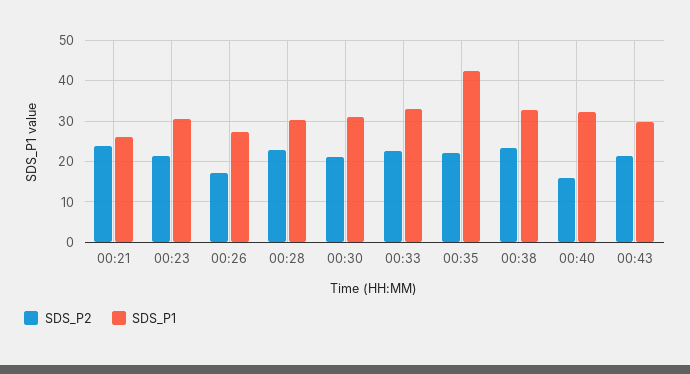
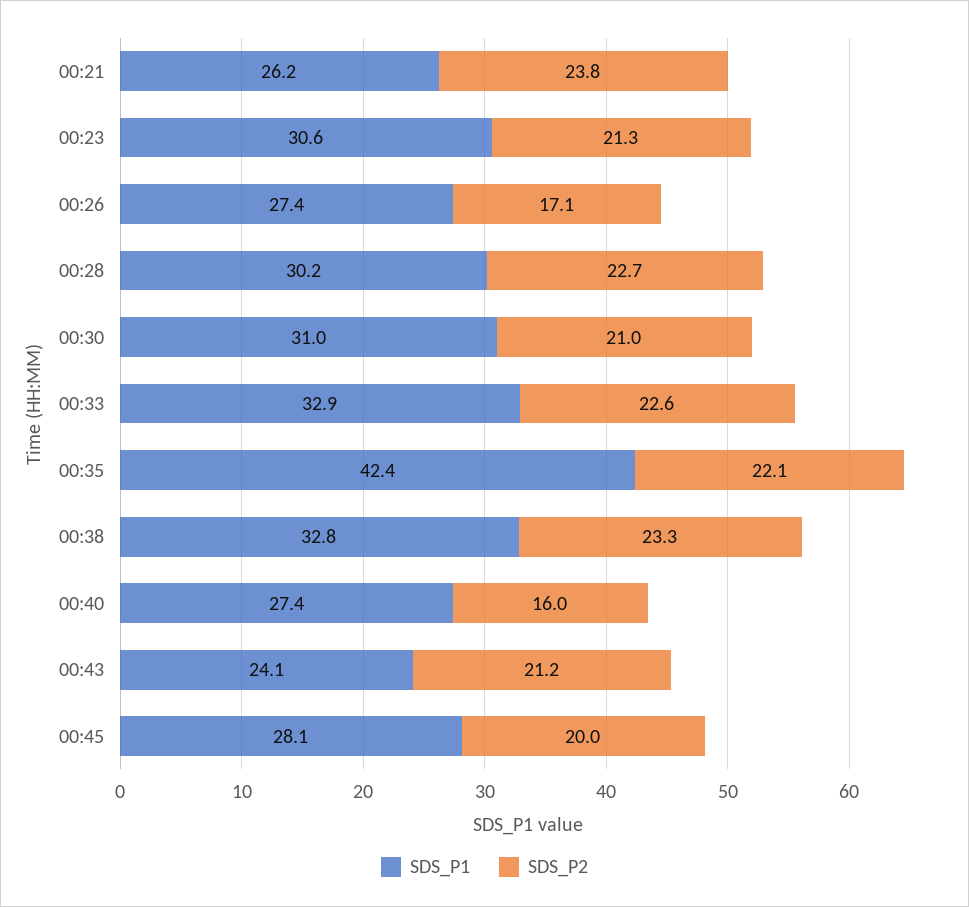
SDS_P1, 00:40: 32 -> 27.4
SDS_P1, 00:43: 30 -> 24.1
SDS_P1, 00:45: none -> 28.1
SDS_P2, 00:45: none -> 20

